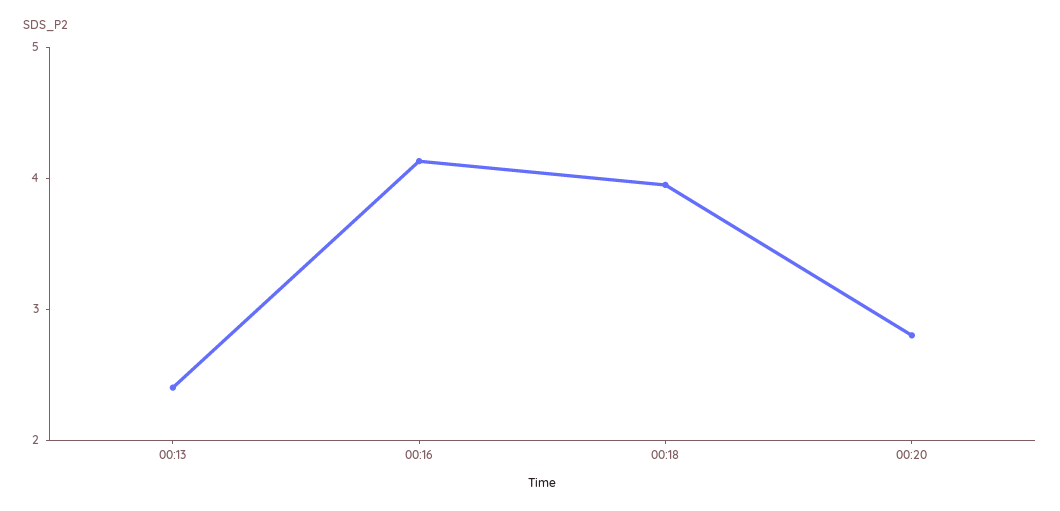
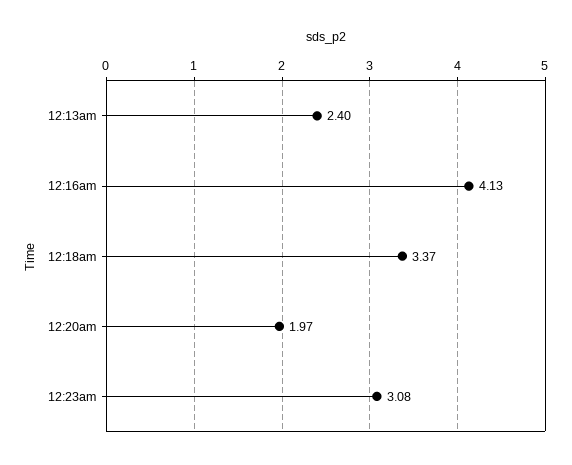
00:18: 4 -> 3.37
00:20: 2.8 -> 1.97
12:23am: none -> 3.08

